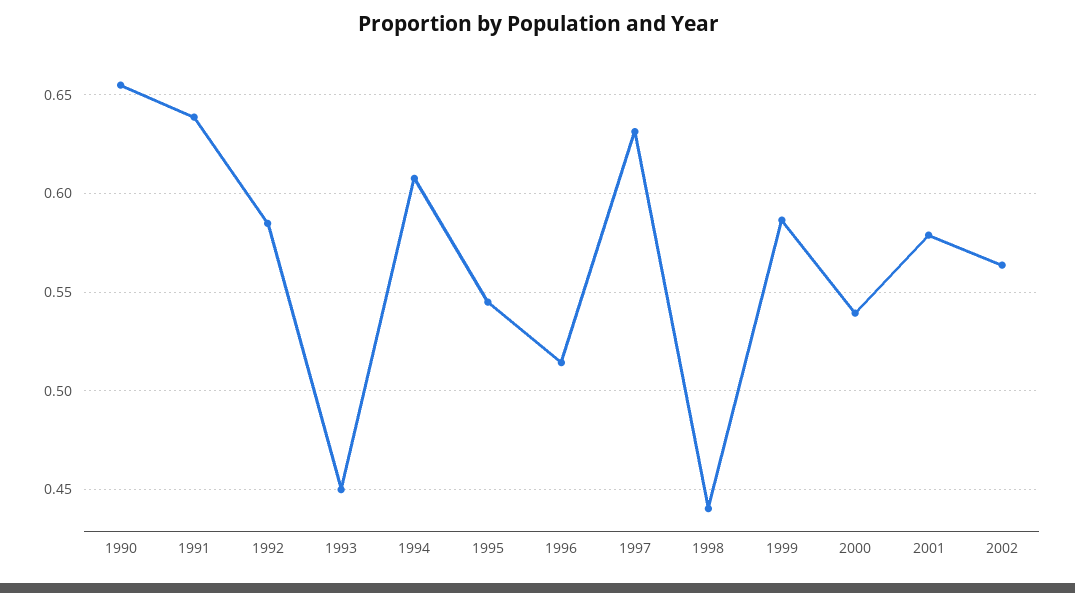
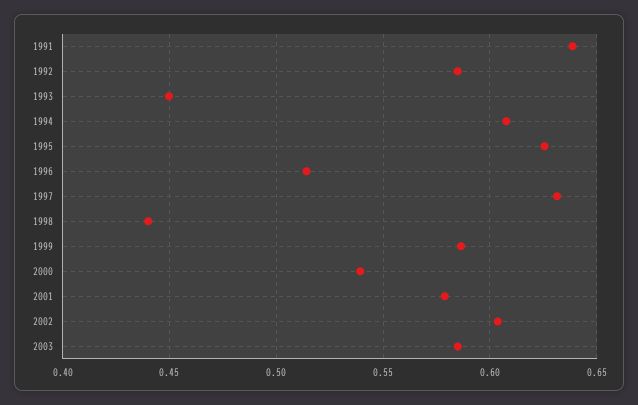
1990: 0.655 -> none
1995: 0.545 -> 0.625
2002: 0.565 -> 0.605
2003: none -> 0.585

